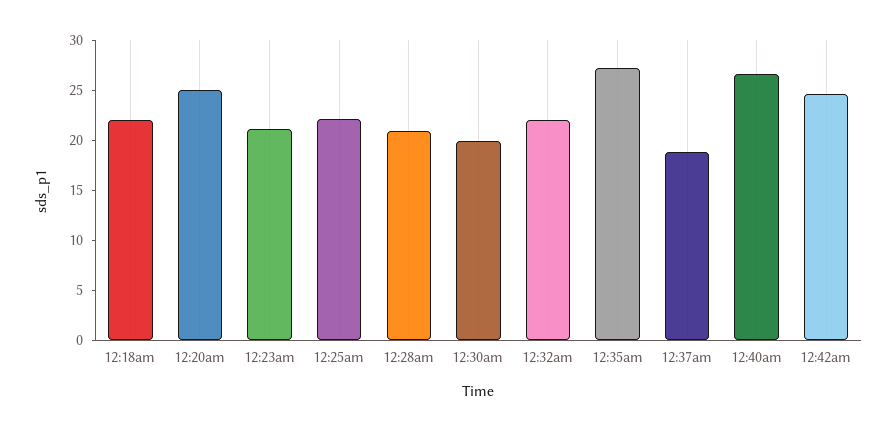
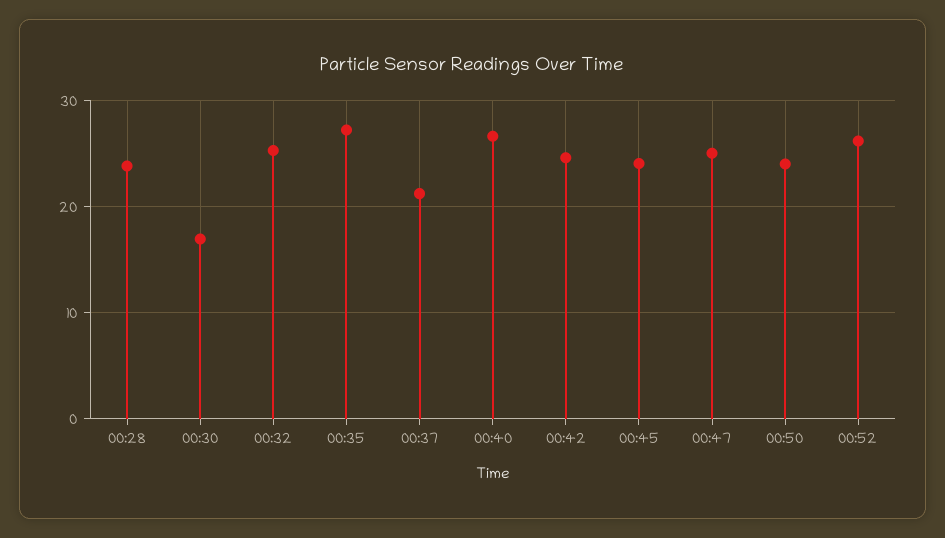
12:18am: 22 -> none
12:20am: 25 -> none
12:23am: 21 -> none
12:25am: 22 -> none
12:28am: 21 -> 24
12:30am: 20 -> 17
12:32am: 22 -> 25
12:37am: 19 -> 21
00:45: none -> 24
00:47: none -> 25
00:50: none -> 24
00:52: none -> 26

